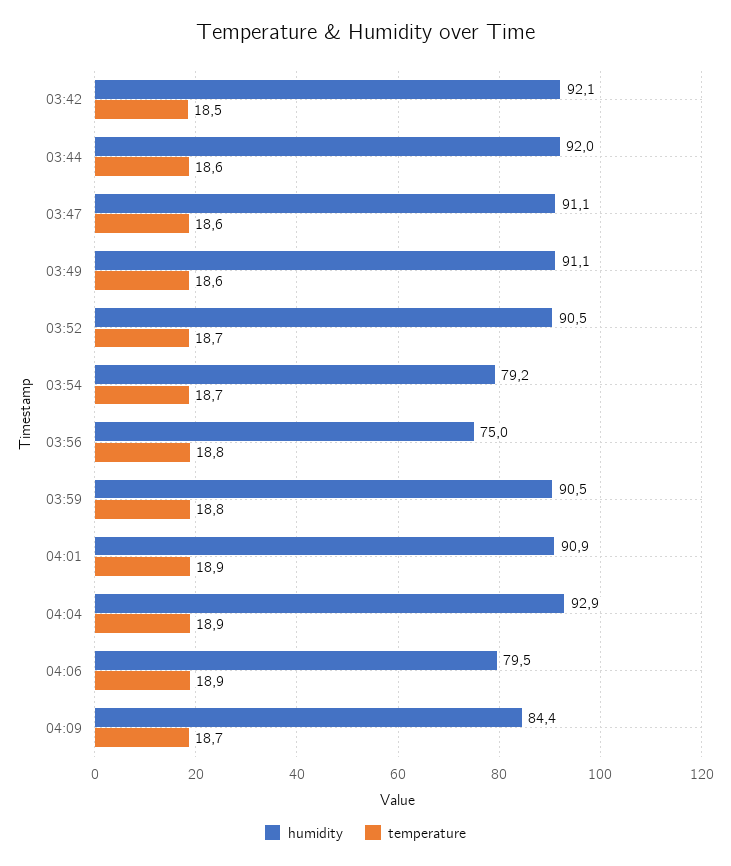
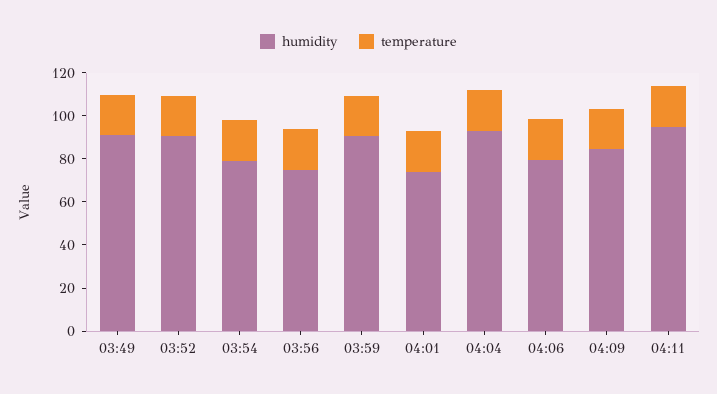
humidity, 03:42: 92.1 -> none
temperature, 03:42: 18.5 -> none
humidity, 03:44: 92 -> none
temperature, 03:44: 18.6 -> none
humidity, 03:47: 91.1 -> none
temperature, 03:47: 18.6 -> none
humidity, 04:01: 90.9 -> 75
humidity, 04:11: none -> 95
temperature, 04:11: none -> 20

